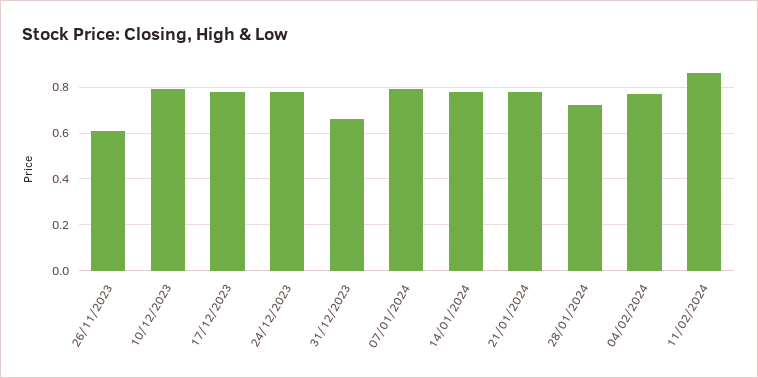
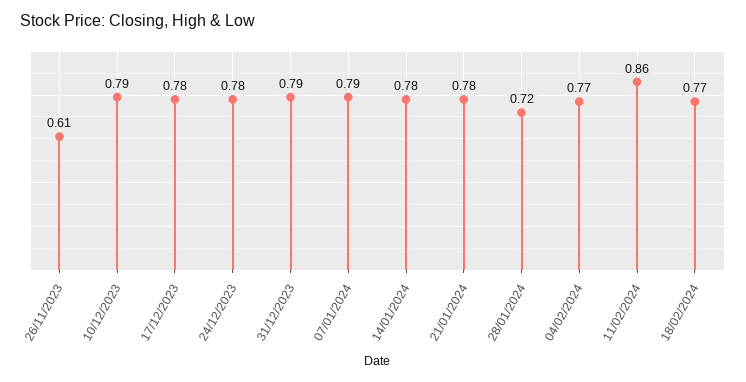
31/12/2023: 0.65 -> 0.79
18/02/2024: none -> 0.77

